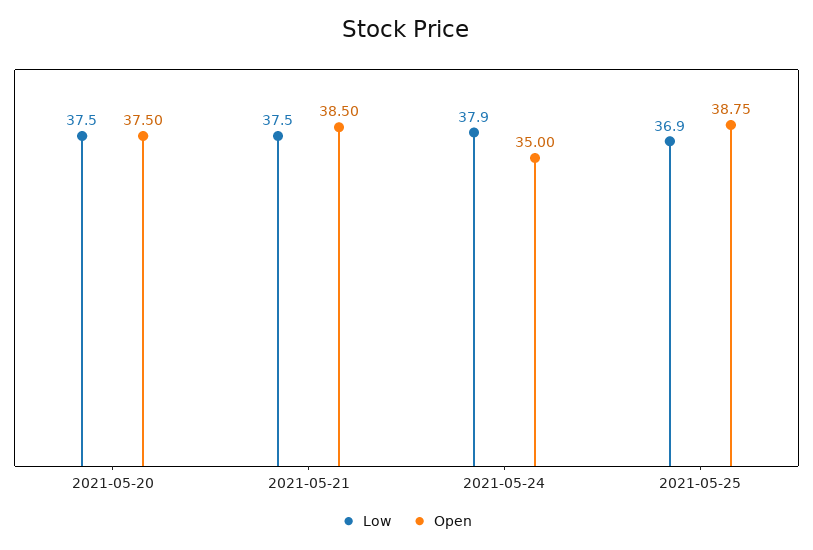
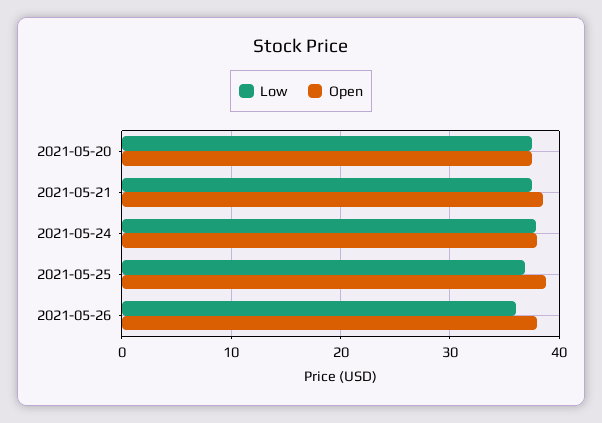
Open, 2021-05-24: 35 -> 38
Low, 2021-05-26: none -> 36
Open, 2021-05-26: none -> 38

